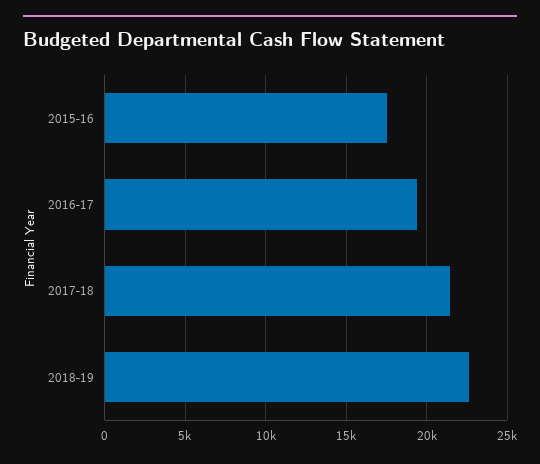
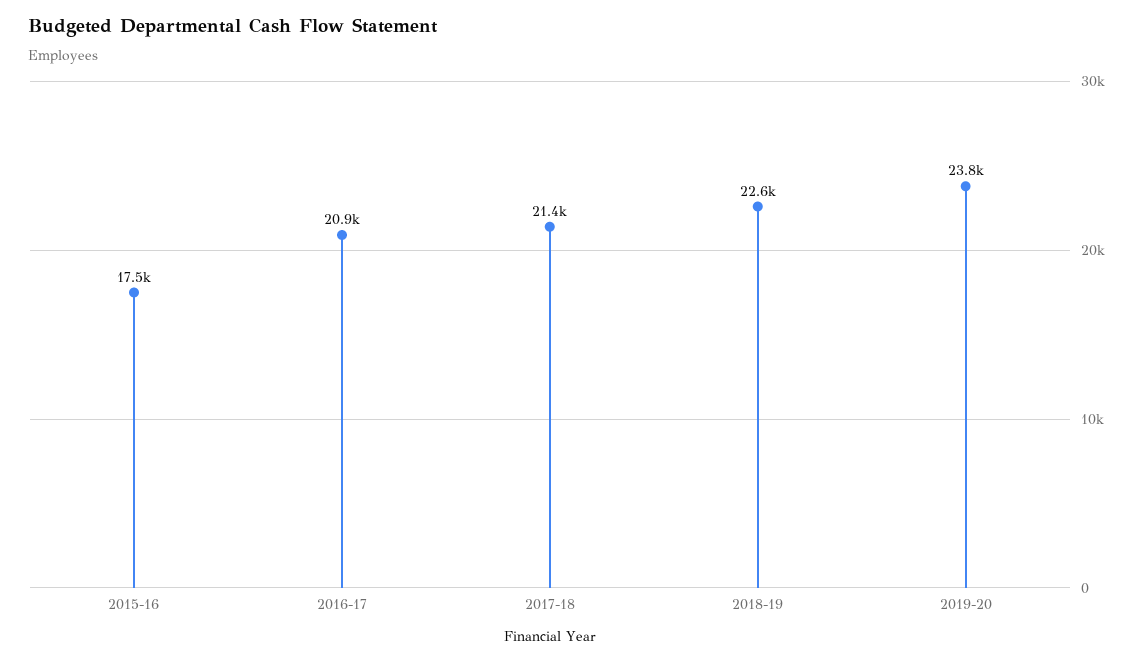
2016-17: 19500 -> 20900
2019-20: none -> 23800

